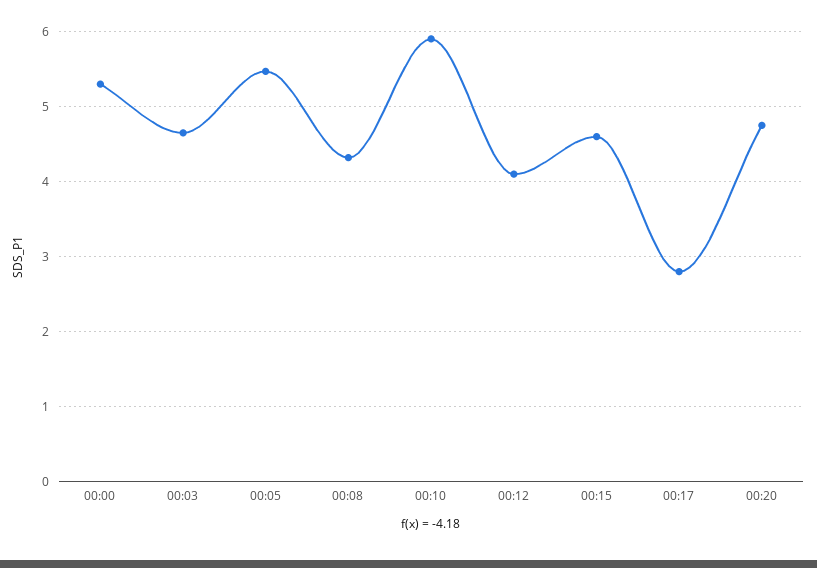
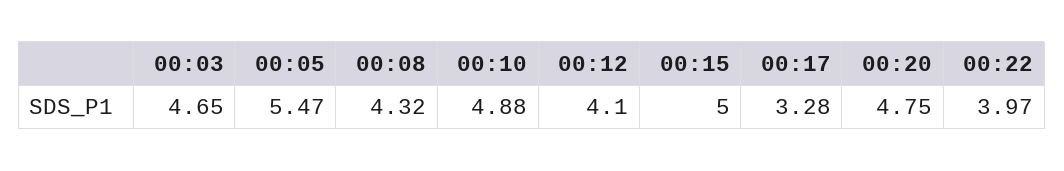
00:00: 5.3 -> none
00:10: 5.9 -> 4.88
00:15: 4.6 -> 5
00:17: 2.8 -> 3.28
00:22: none -> 3.97

